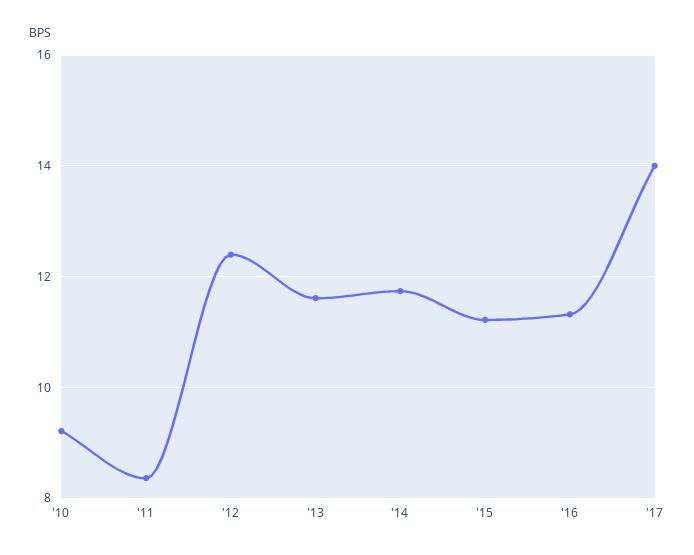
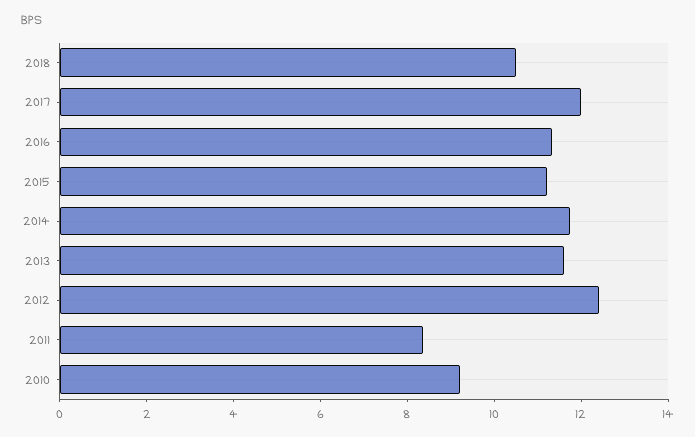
'17: 14 -> 12
2018: none -> 10.5

